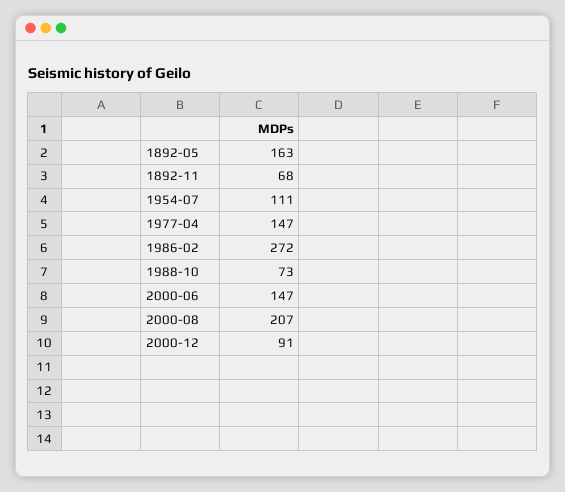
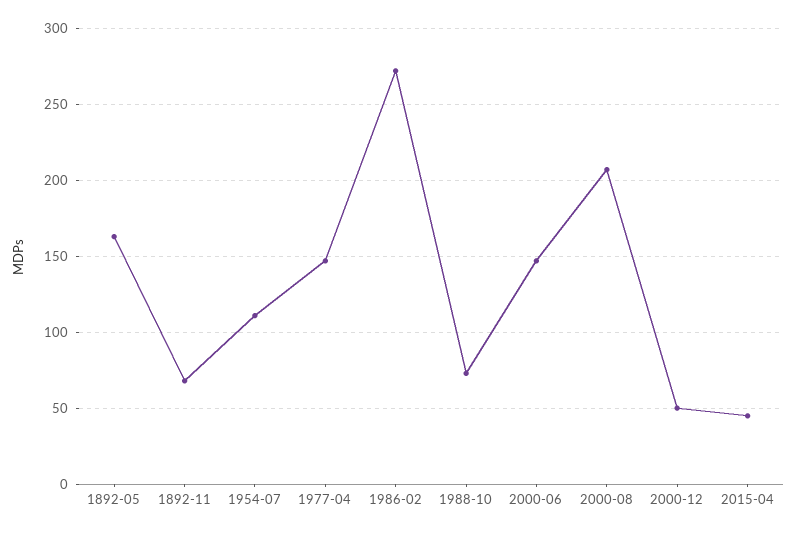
2000-12: 91 -> 50
2015-04: none -> 45

